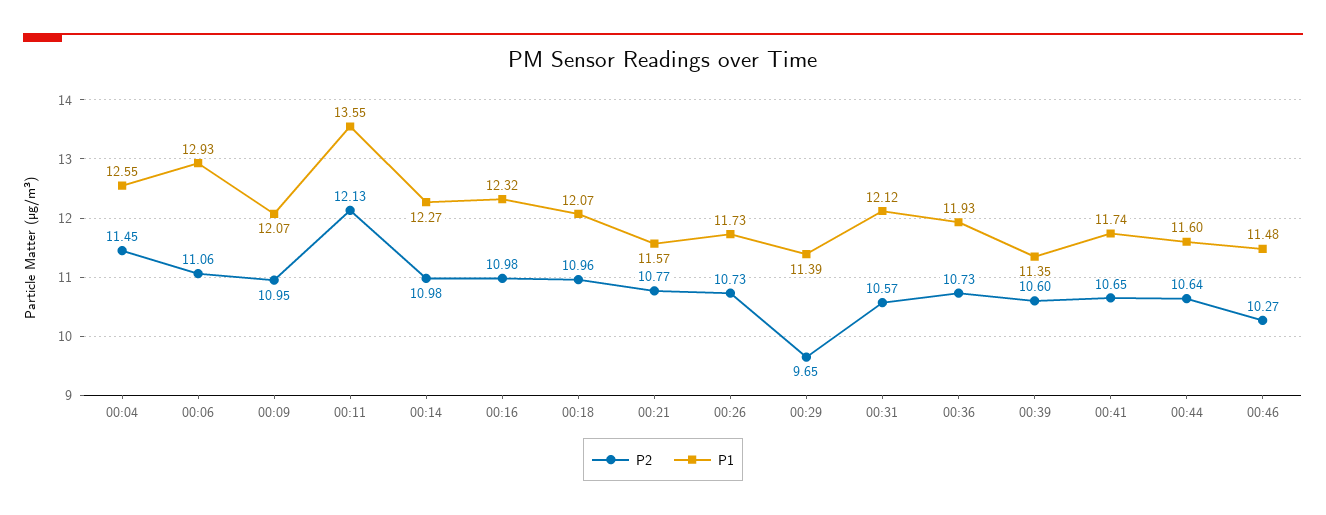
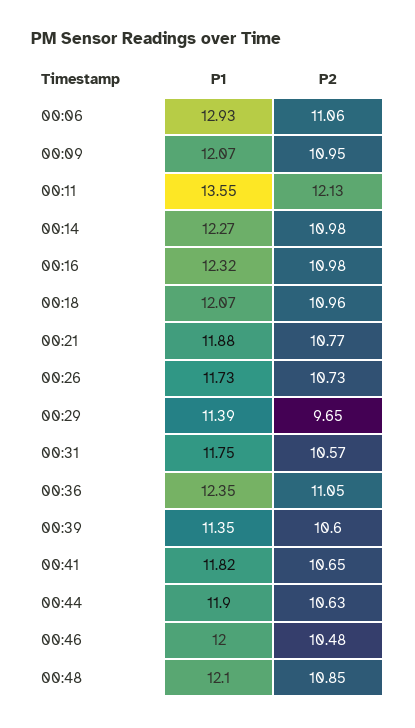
P2, 00:04: 11.45 -> none
P1, 00:04: 12.55 -> none
P1, 00:21: 11.57 -> 11.88
P1, 00:31: 12.12 -> 11.75
P2, 00:36: 10.73 -> 11.05
P1, 00:36: 11.93 -> 12.35
P1, 00:41: 11.74 -> 11.82
P2, 00:44: 10.64 -> 10.63
P1, 00:44: 11.6 -> 11.9
P2, 00:46: 10.27 -> 10.48
P1, 00:46: 11.48 -> 12
P1, 00:48: none -> 12.1
P2, 00:48: none -> 10.85

